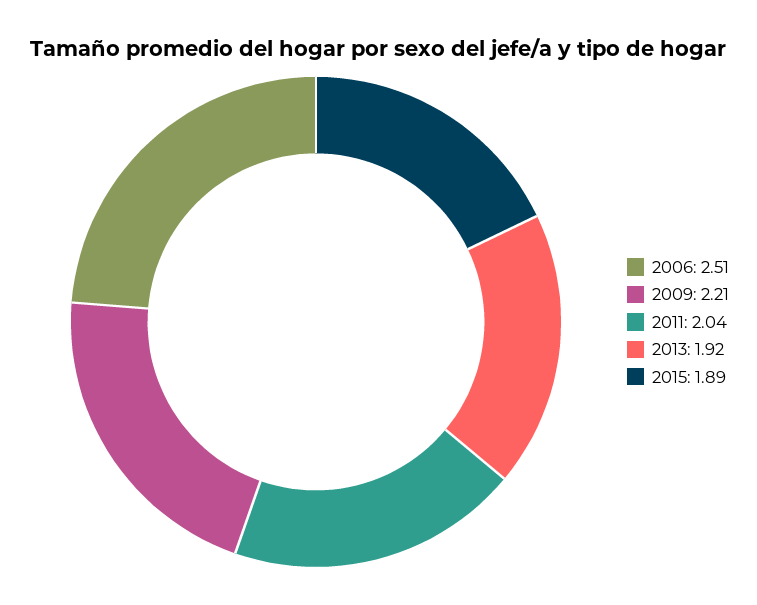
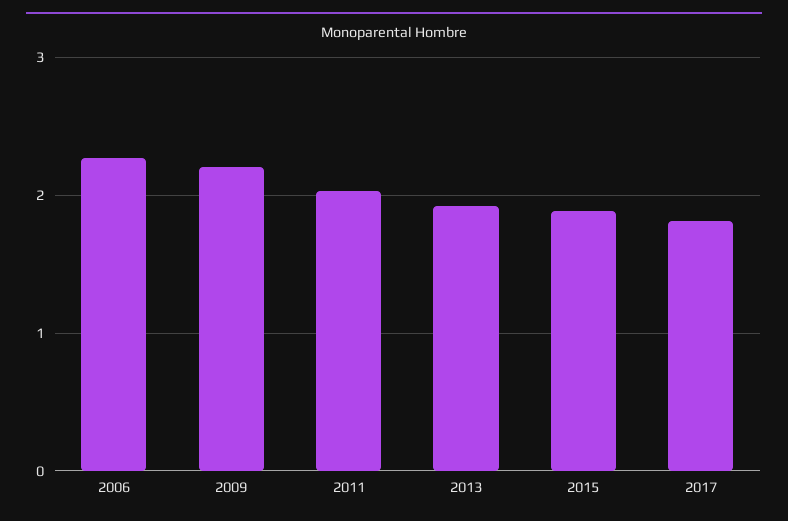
2006: 2.51 -> 2.3
2017: none -> 1.8

